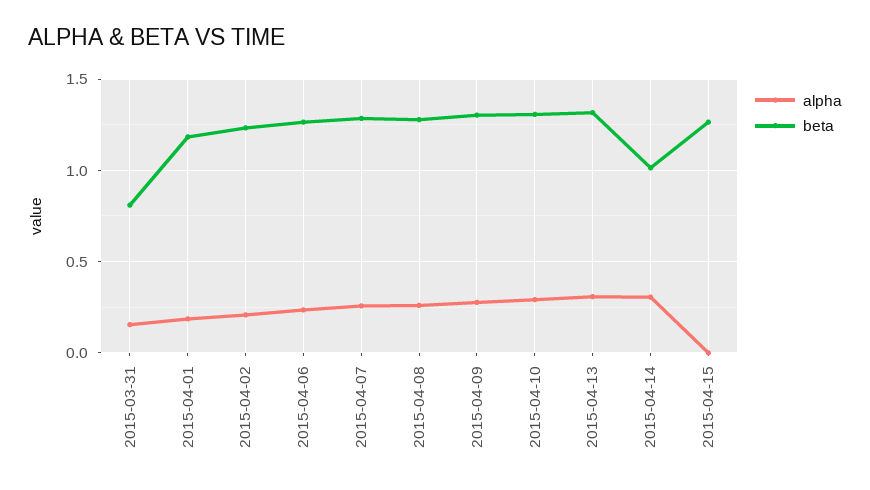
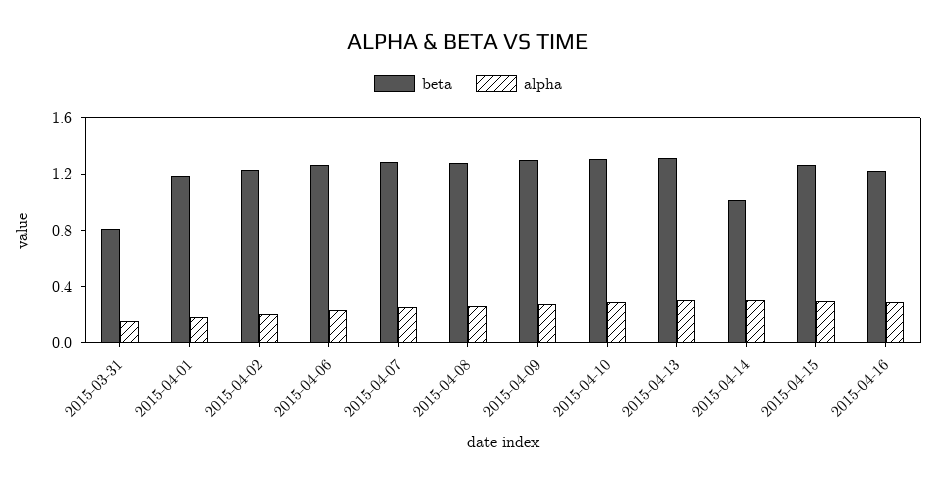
alpha, 2015-04-15: 0 -> 0.3
beta, 2015-04-16: none -> 1.2
alpha, 2015-04-16: none -> 0.3

